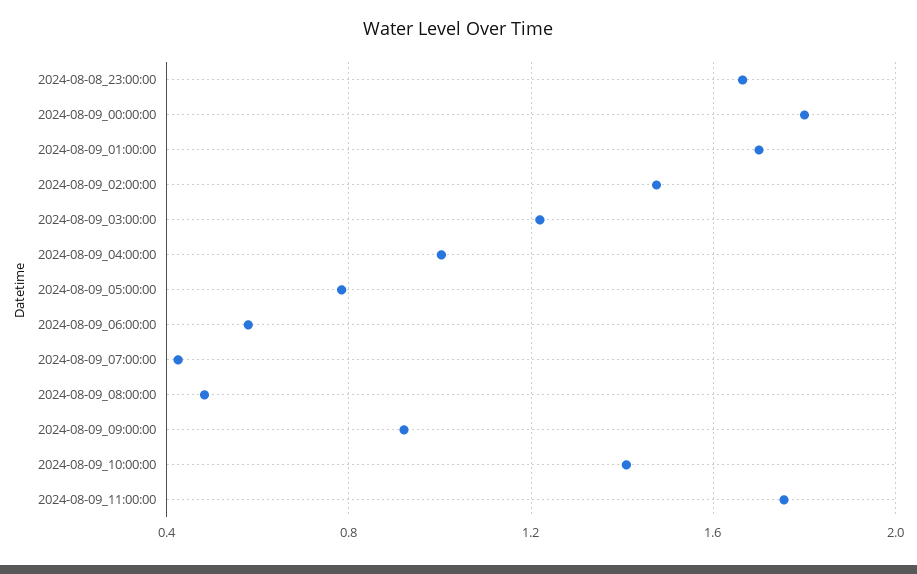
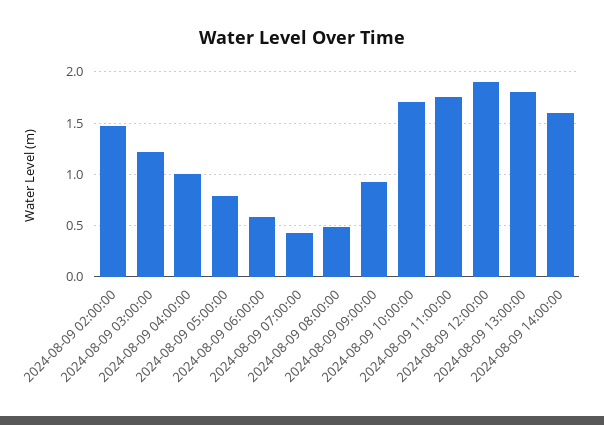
2024-08-08_23:00:00: 1.65 -> none
2024-08-09_00:00:00: 1.8 -> none
2024-08-09_01:00:00: 1.7 -> none
2024-08-09_10:00:00: 1.4 -> 1.7
2024-08-09 12:00:00: none -> 1.9
2024-08-09 13:00:00: none -> 1.8
2024-08-09 14:00:00: none -> 1.6

